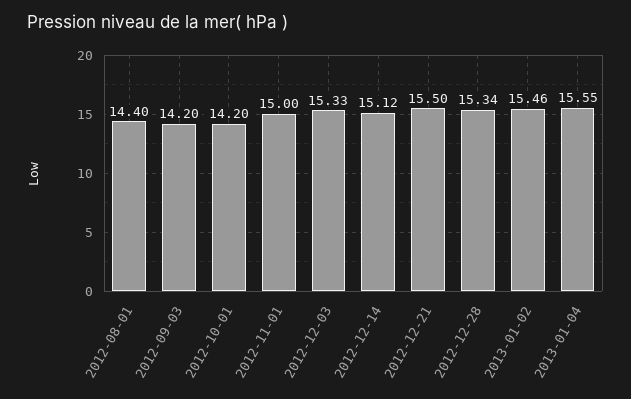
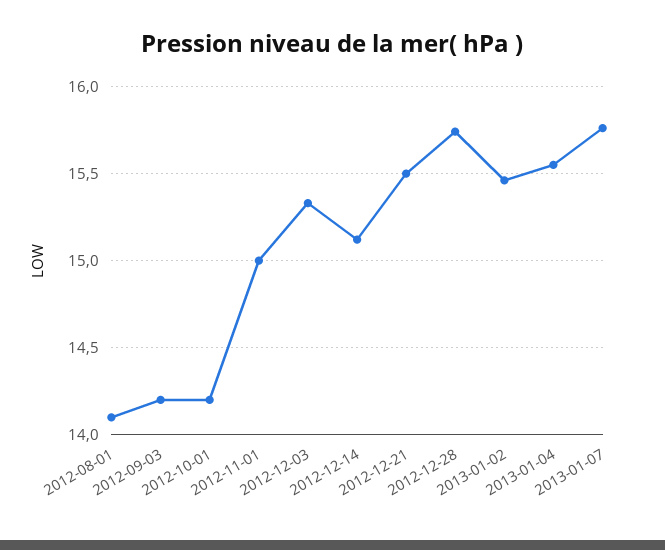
2012-08-01: 14.4 -> 14.1
2012-12-28: 15.34 -> 15.75
2013-01-07: none -> 15.75

